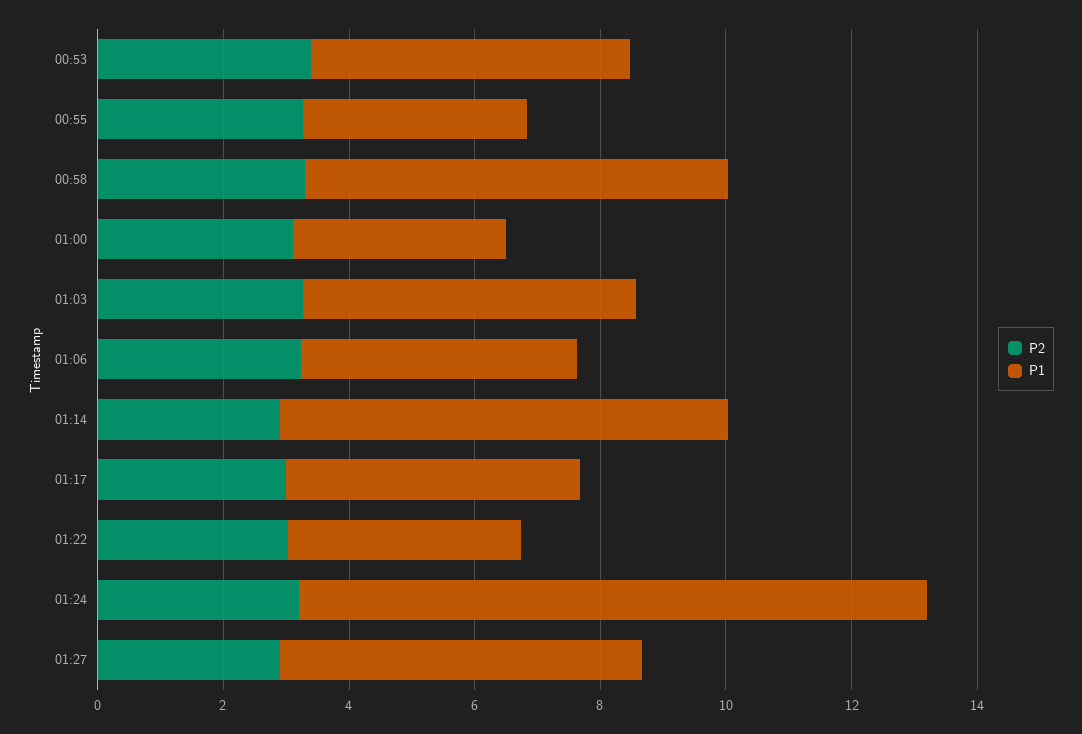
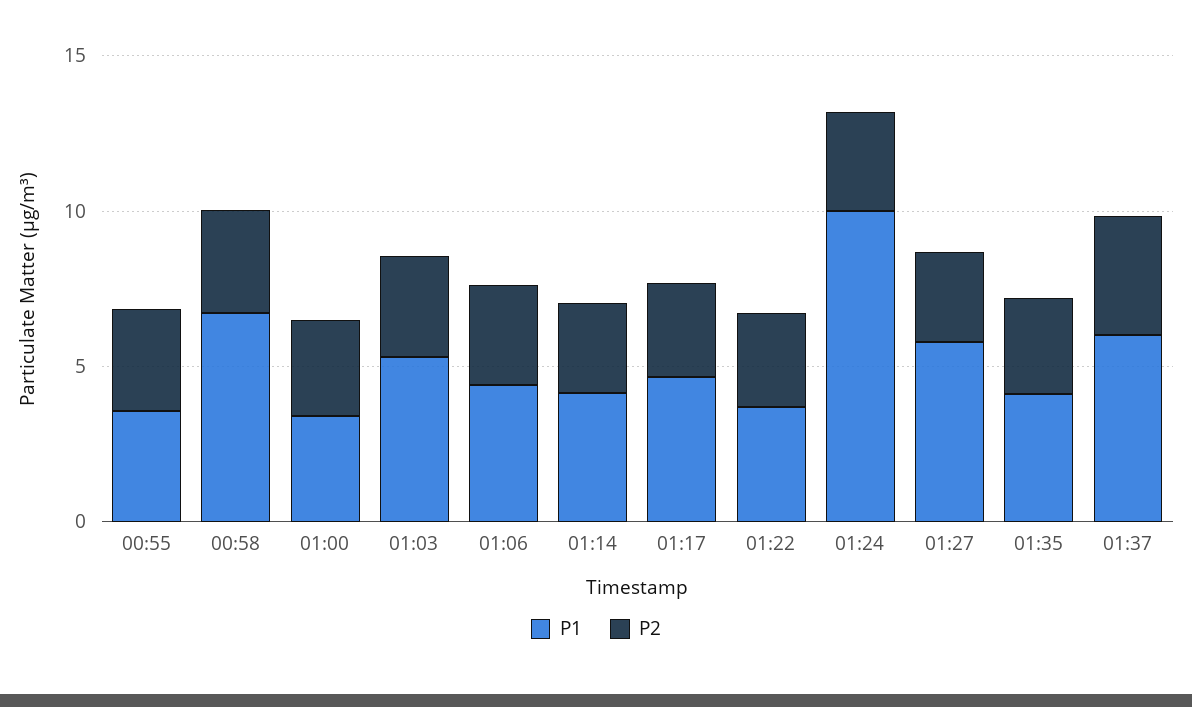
P2, 00:53: 3.5 -> none
P1, 00:53: 5 -> none
P1, 01:14: 7 -> 4
P1, 01:35: none -> 4
P2, 01:35: none -> 3
P1, 01:37: none -> 6
P2, 01:37: none -> 4

